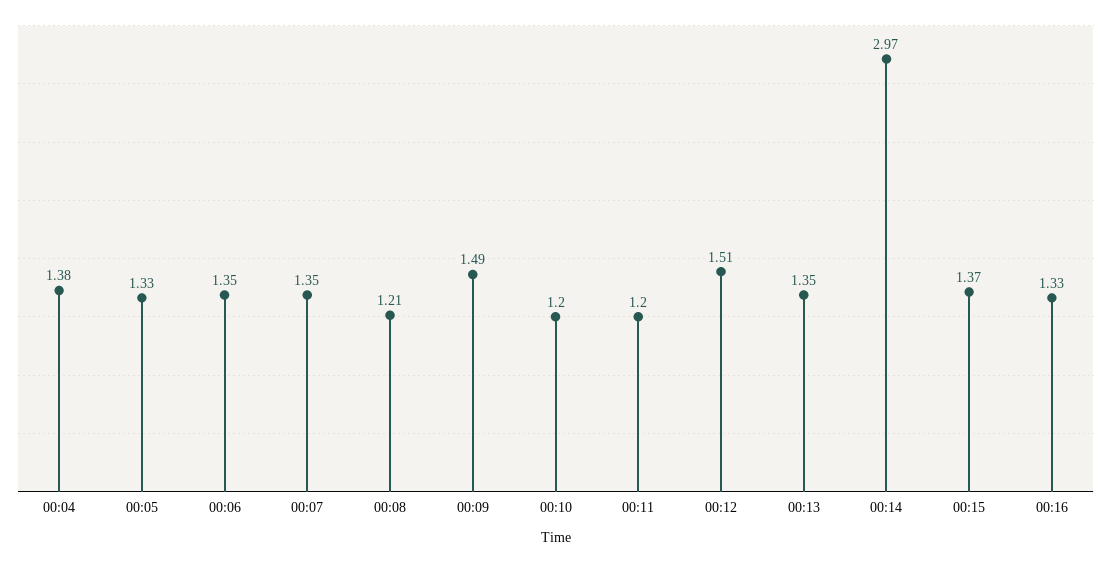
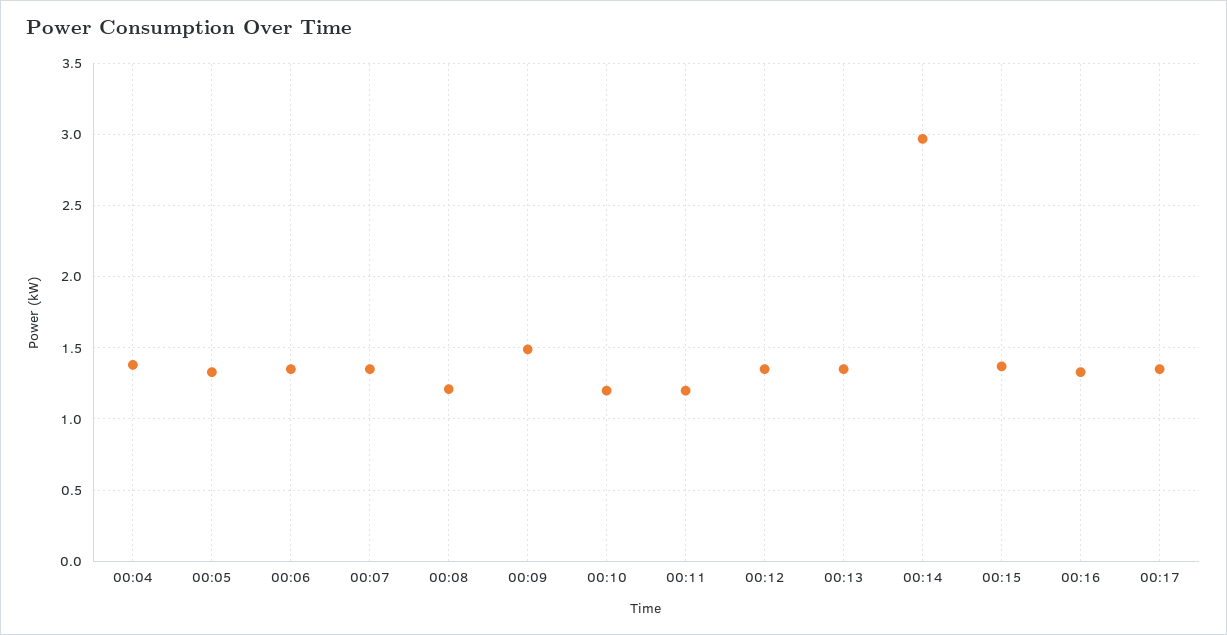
00:12: 1.51 -> 1.35
00:17: none -> 1.35

